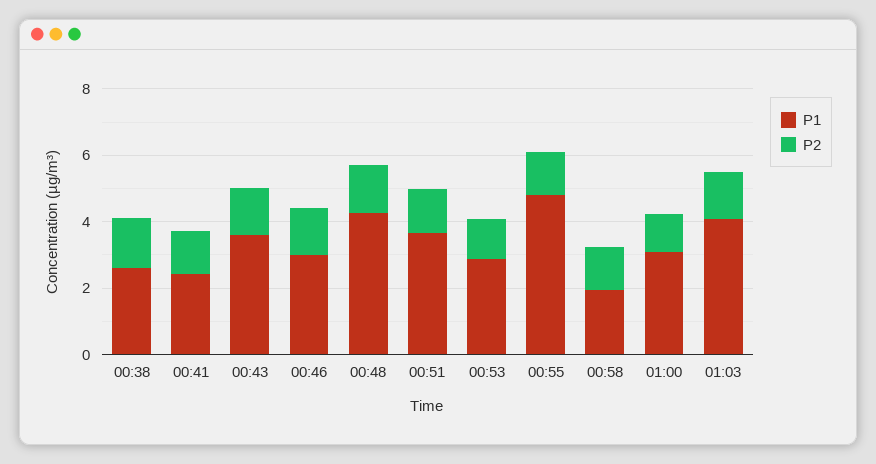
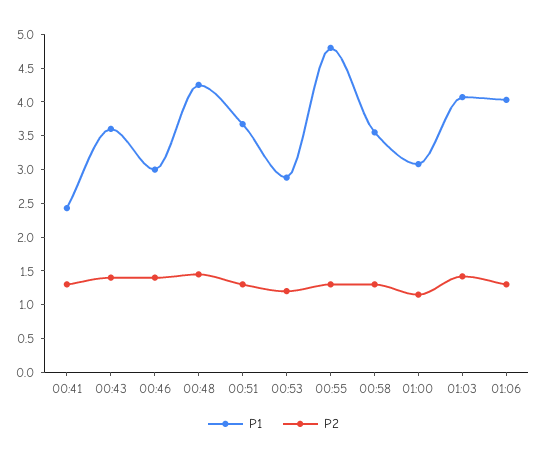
P1, 00:38: 2.5 -> none
P2, 00:38: 1.5 -> none
P1, 00:58: 2 -> 3.5
P1, 01:06: none -> 4
P2, 01:06: none -> 1.25

